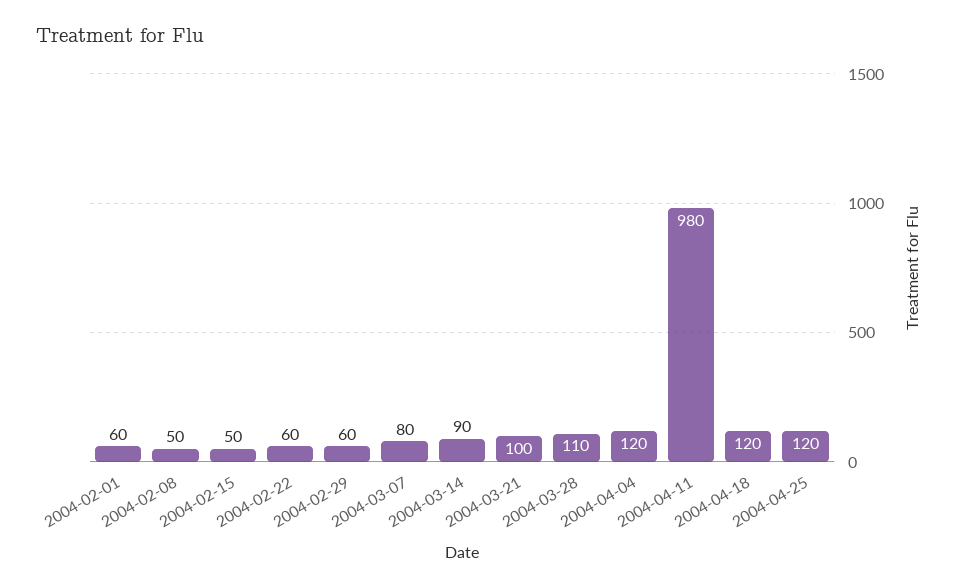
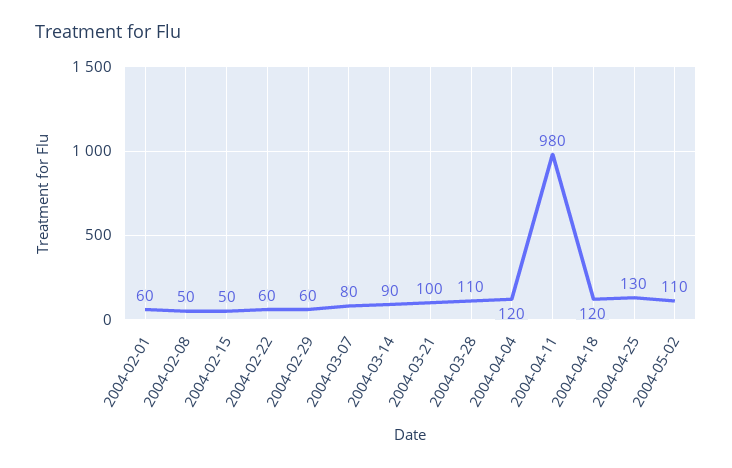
2004-04-25: 120 -> 130
2004-05-02: none -> 110

